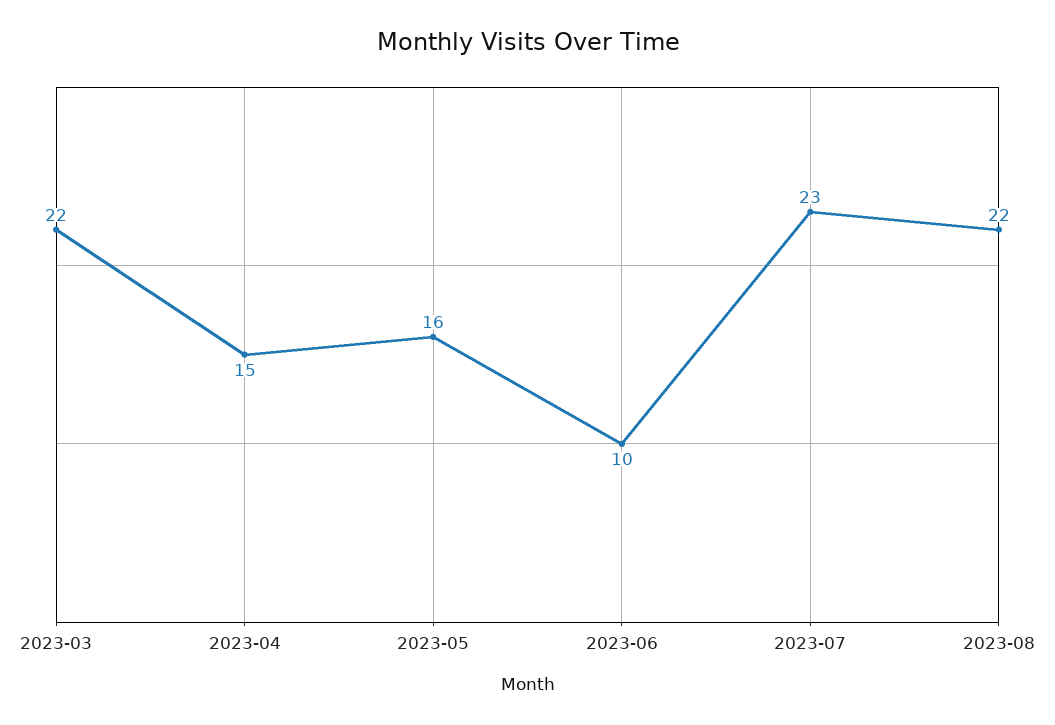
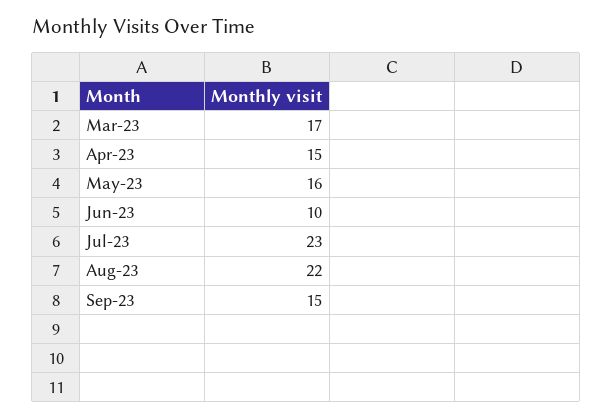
2023-03: 22 -> 17
Sep-23: none -> 15

